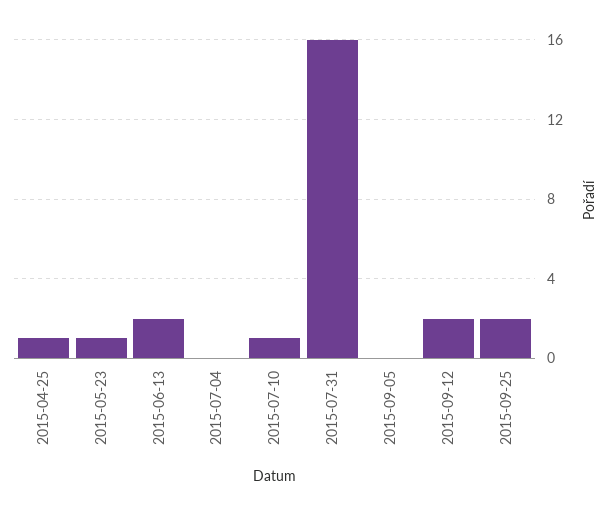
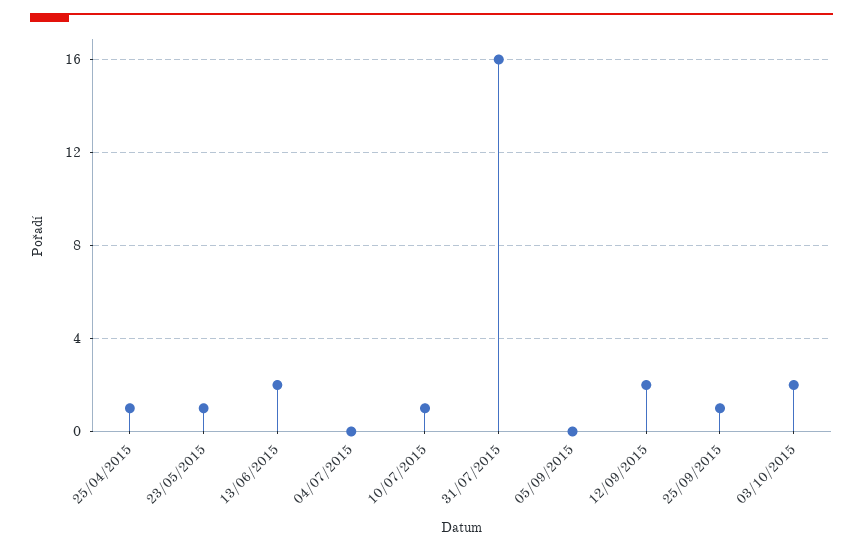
2015-09-25: 2 -> 1
03/10/2015: none -> 2

